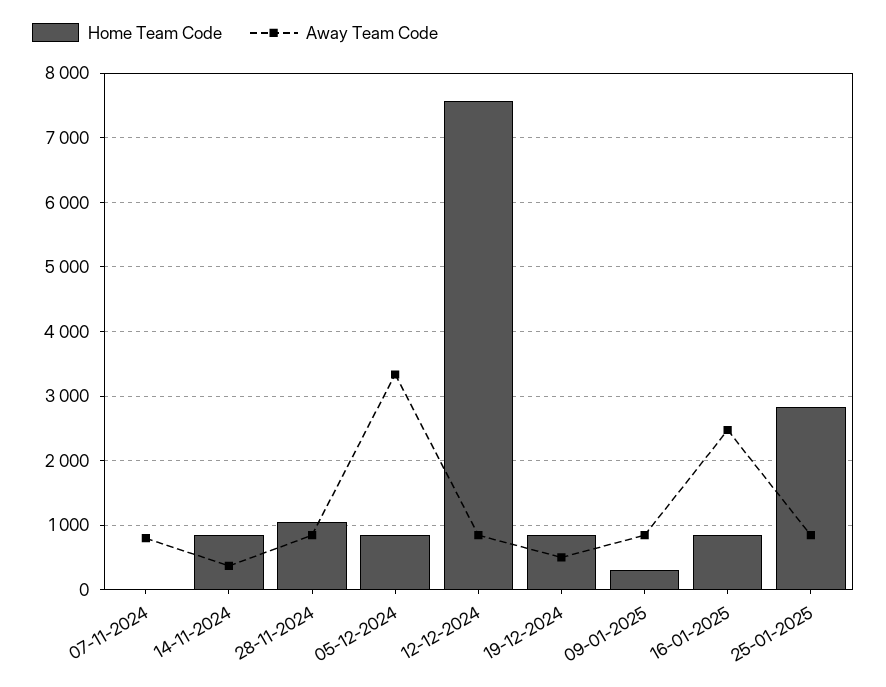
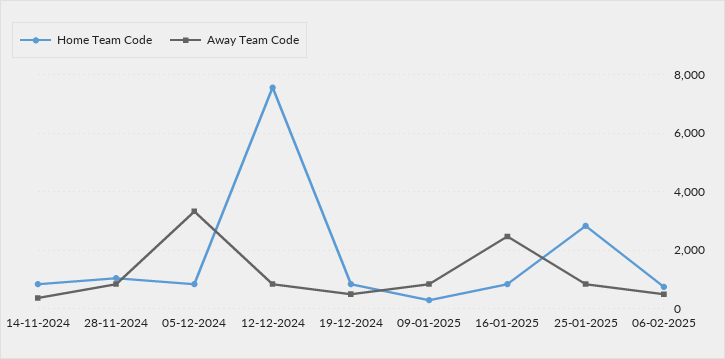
Home Team Code, 07-11-2024: 0 -> none
Away Team Code, 07-11-2024: 800 -> none
Home Team Code, 06-02-2025: none -> 750
Away Team Code, 06-02-2025: none -> 500

